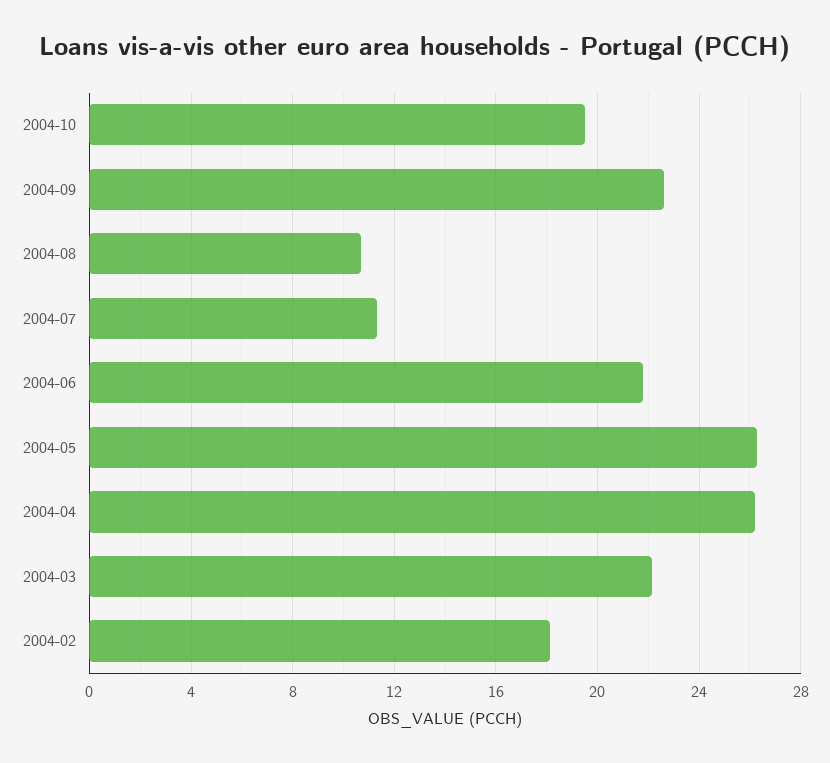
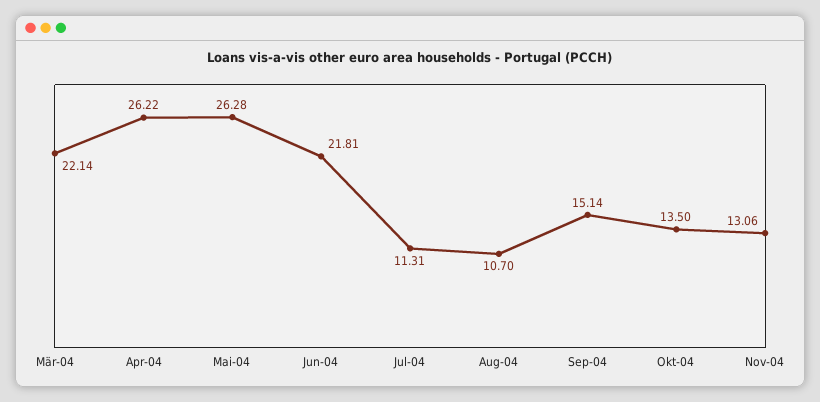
2004-10: 19.5 -> 13.5
2004-09: 22.5 -> 15.14
2004-02: 18 -> none
Nov-04: none -> 13.06

